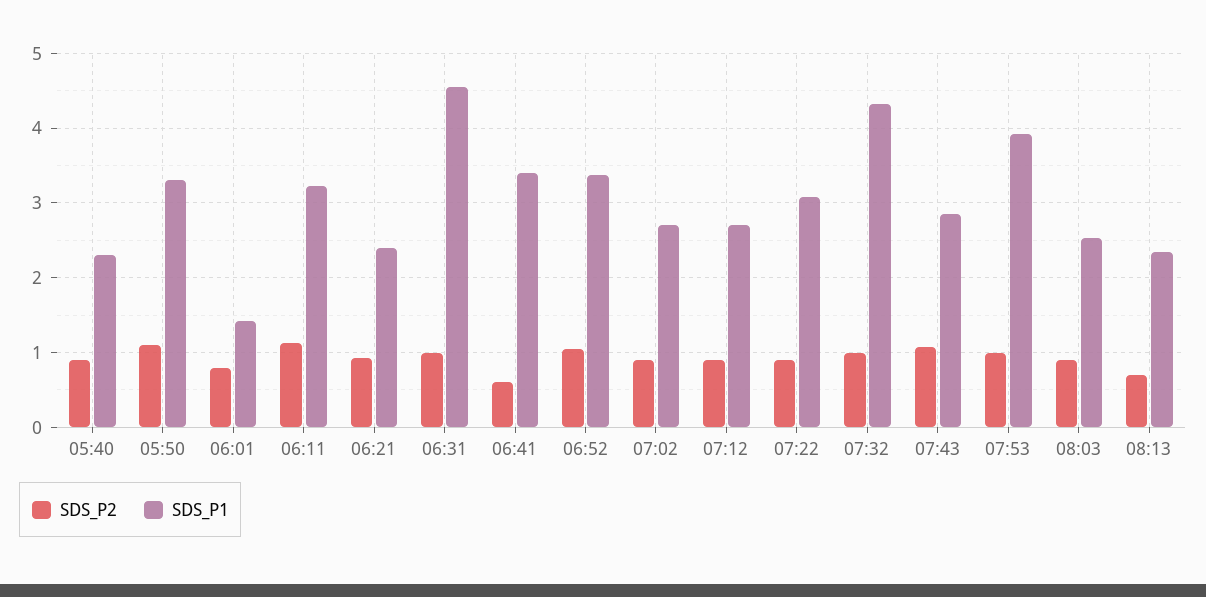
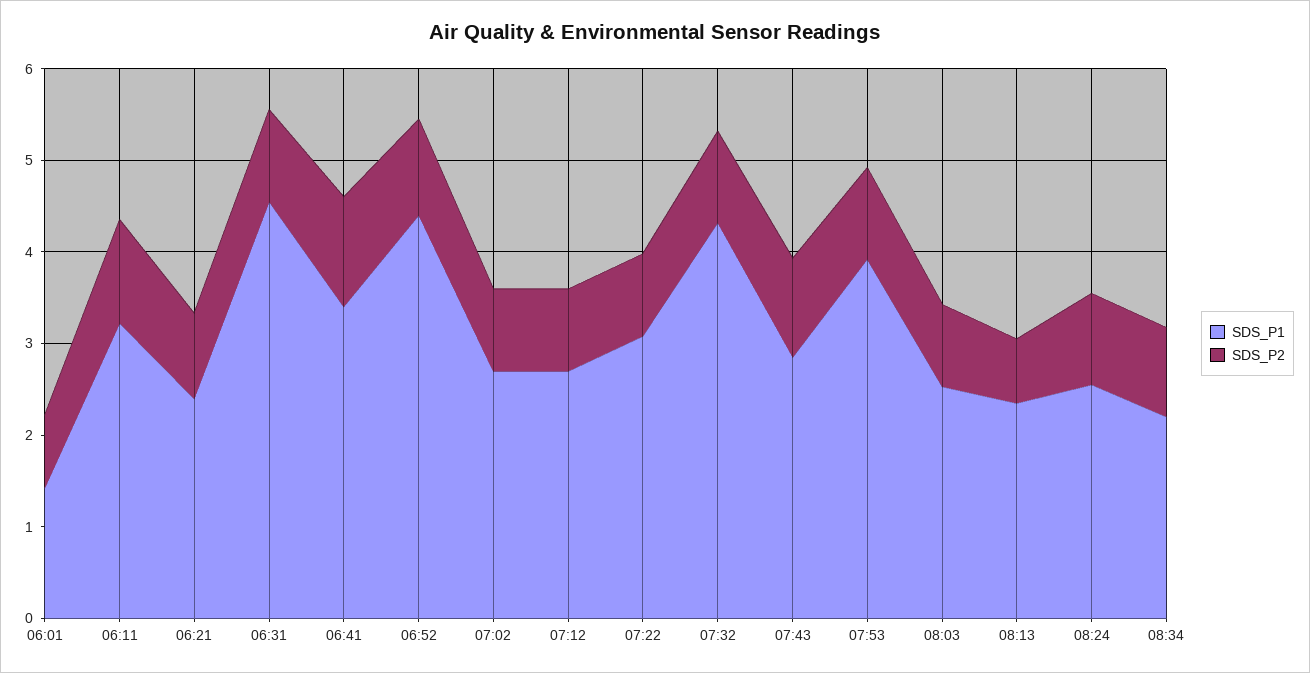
SDS_P2, 05:40: 0.9 -> none
SDS_P1, 05:40: 2.3 -> none
SDS_P2, 05:50: 1.1 -> none
SDS_P1, 05:50: 3.3 -> none
SDS_P2, 06:41: 0.6 -> 1.2
SDS_P1, 06:52: 3.4 -> 4.4
SDS_P1, 08:24: none -> 2.6
SDS_P2, 08:24: none -> 1
SDS_P1, 08:34: none -> 2.2
SDS_P2, 08:34: none -> 1

